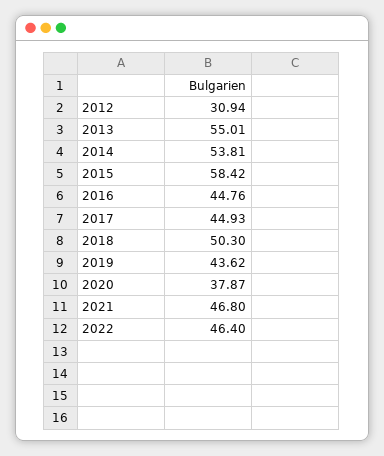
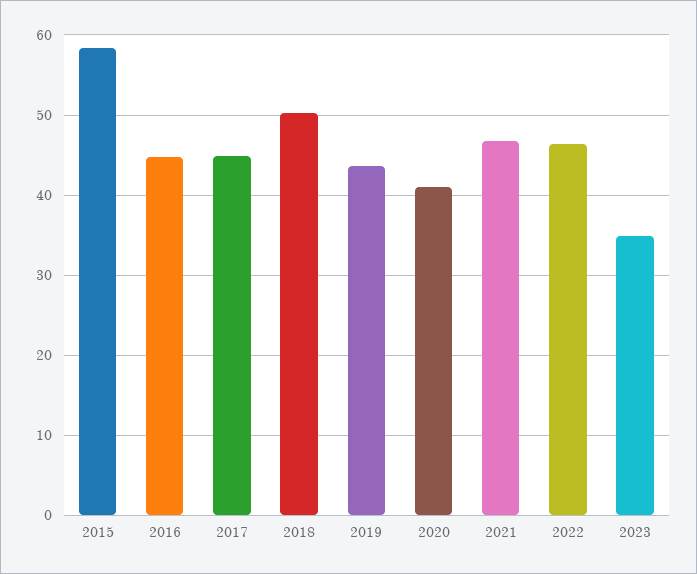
2012: 30.94 -> none
2013: 55.01 -> none
2014: 53.81 -> none
2020: 37.87 -> 41
2023: none -> 35

